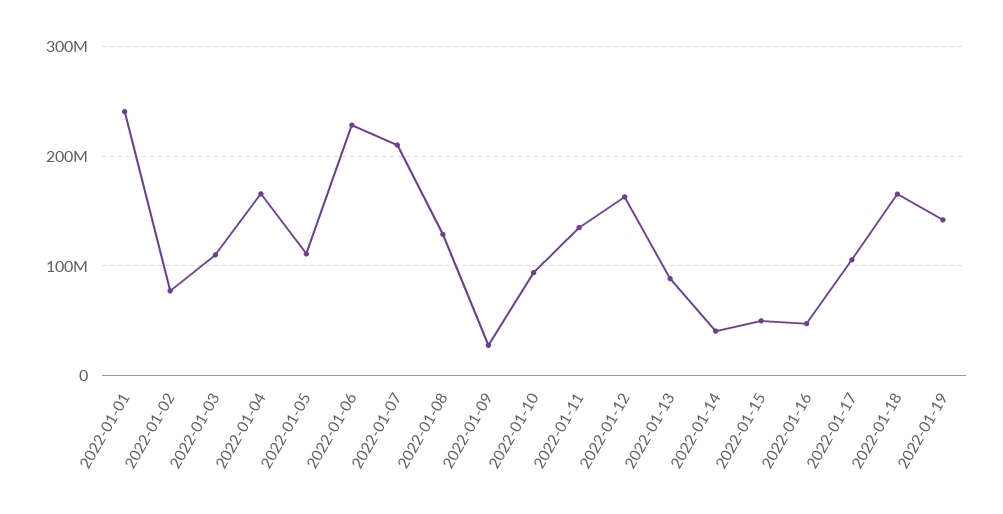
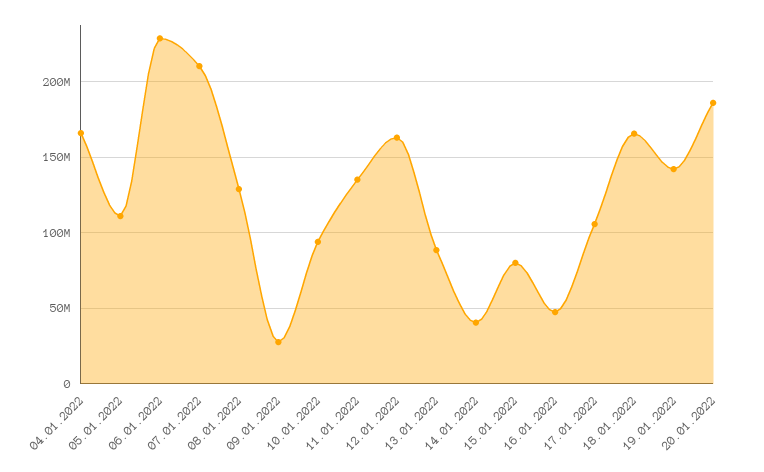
2022-01-01: 240000000 -> none
2022-01-02: 80000000 -> none
2022-01-03: 110000000 -> none
2022-01-15: 50000000 -> 80000000
20.01.2022: none -> 185000000

